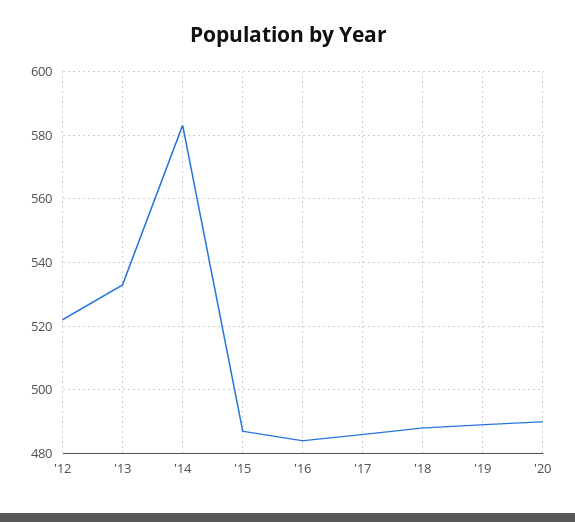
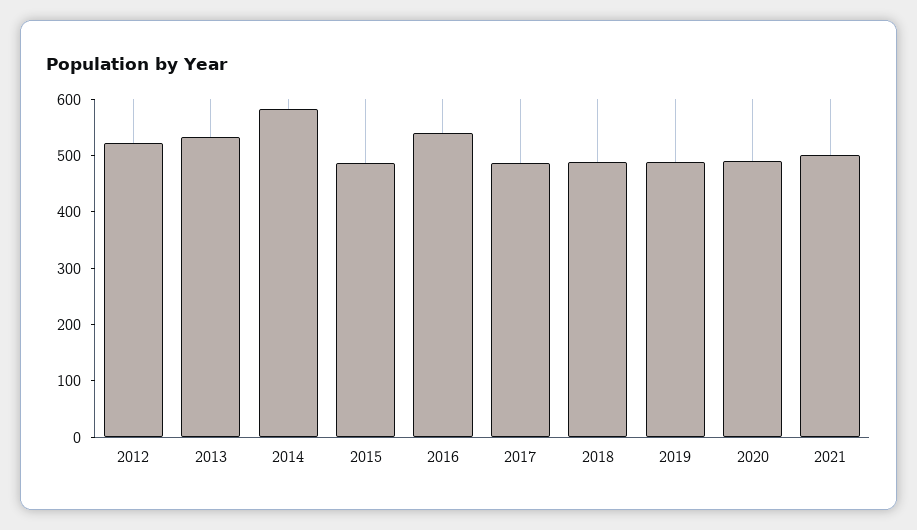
'16: 485 -> 540
2021: none -> 500

